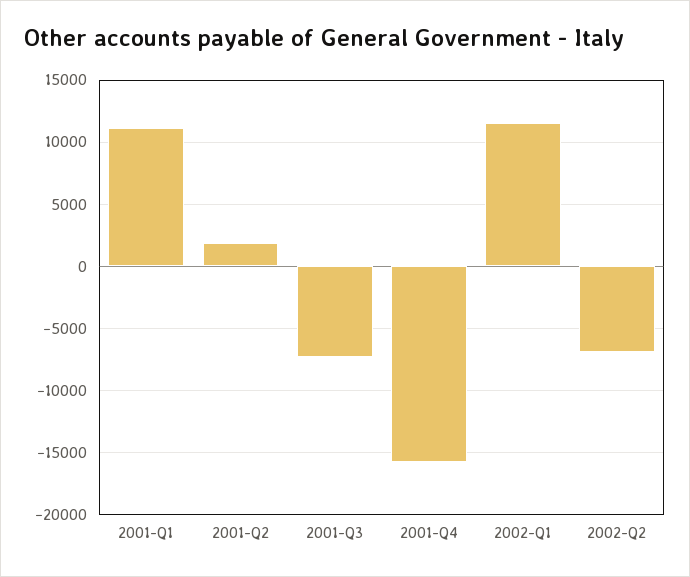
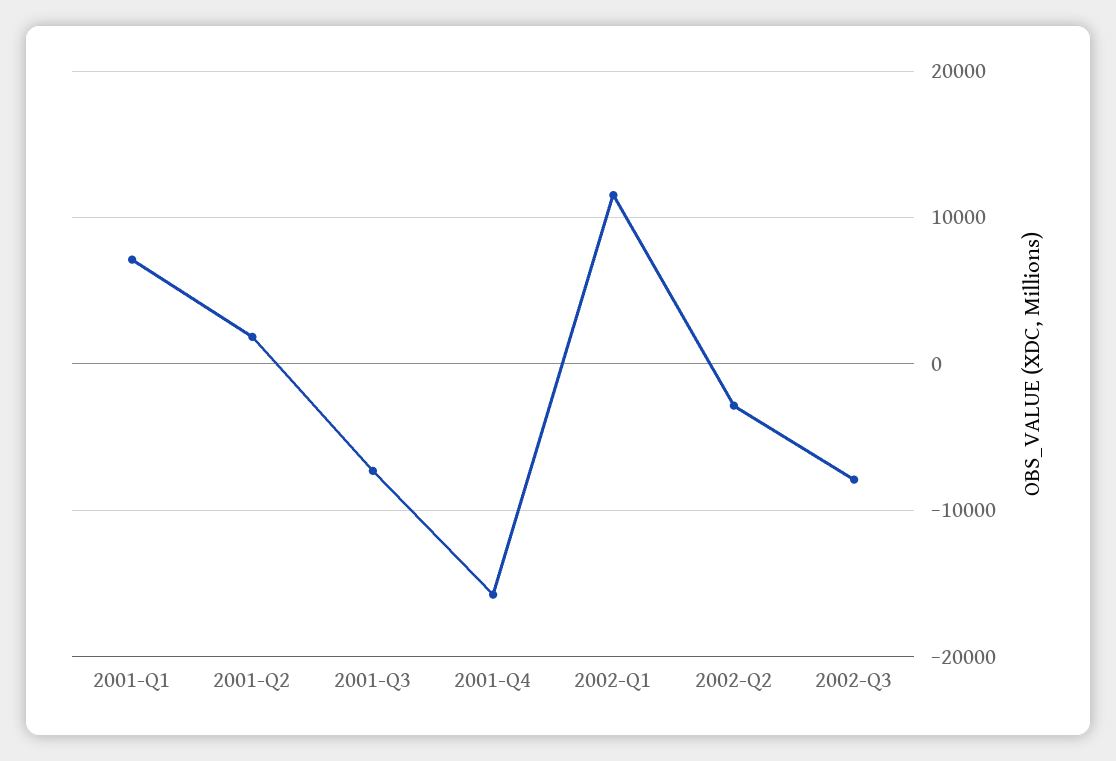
2001-Q1: 11000 -> 7000
2002-Q2: -7000 -> -3000
2002-Q3: none -> -8000

